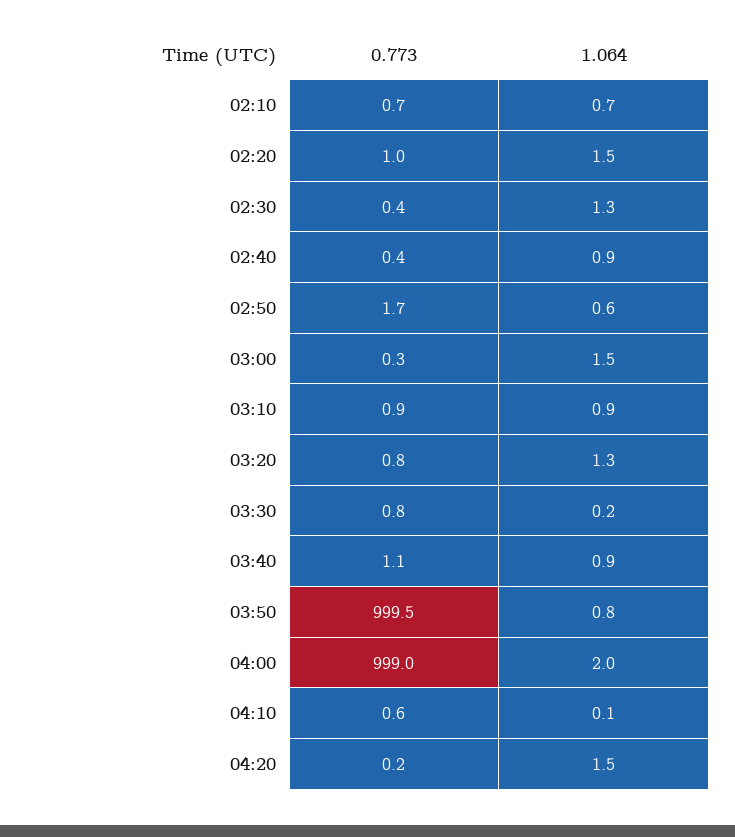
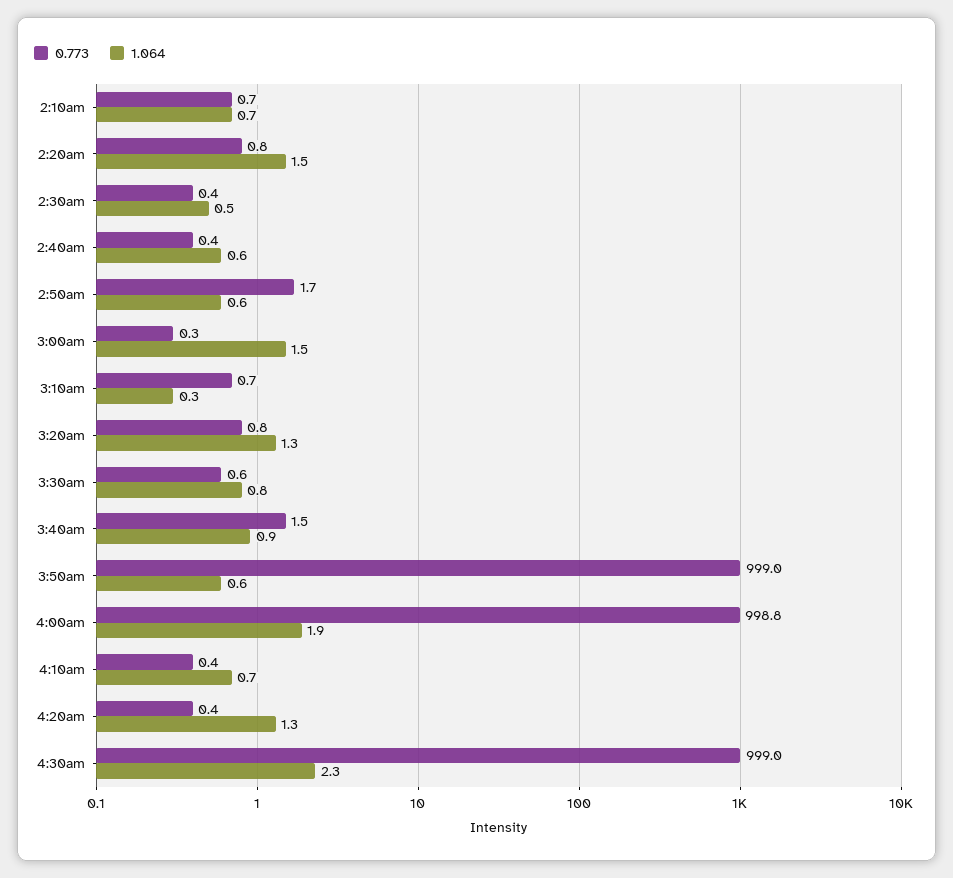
0.773, 02:20: 1 -> 0.8
1.064, 02:30: 1.3 -> 0.5
1.064, 02:40: 0.9 -> 0.6
0.773, 03:10: 0.9 -> 0.7
1.064, 03:10: 0.9 -> 0.3
0.773, 03:30: 0.8 -> 0.6
1.064, 03:30: 0.2 -> 0.8
0.773, 03:40: 1.1 -> 1.5
0.773, 03:50: 999.5 -> 999
1.064, 03:50: 0.8 -> 0.6
0.773, 04:00: 999 -> 998.8
1.064, 04:00: 2 -> 1.9
0.773, 04:10: 0.6 -> 0.4
1.064, 04:10: 0.1 -> 0.7
0.773, 04:20: 0.2 -> 0.4
1.064, 04:20: 1.5 -> 1.3
0.773, 4:30am: none -> 999
1.064, 4:30am: none -> 2.3

